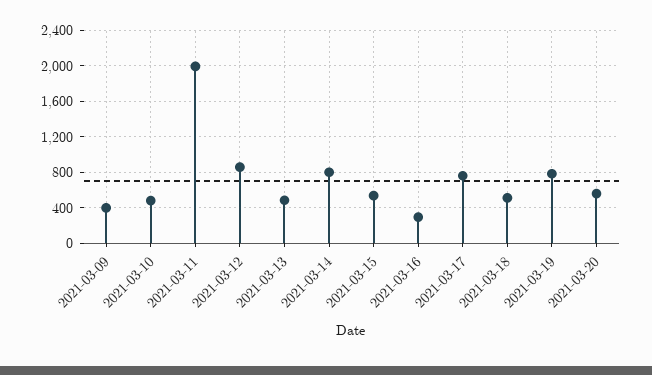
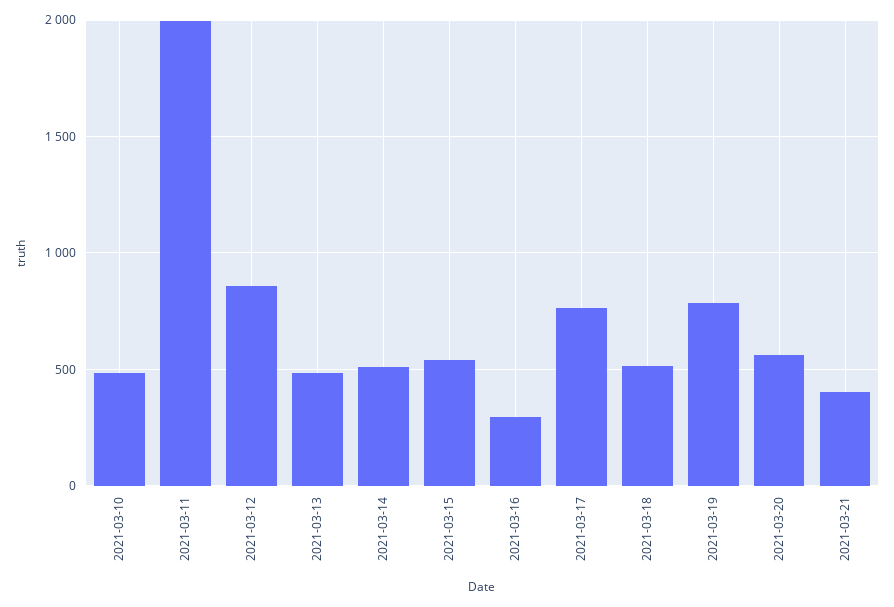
2021-03-09: 400 -> none
2021-03-14: 800 -> 500
2021-03-21: none -> 400

